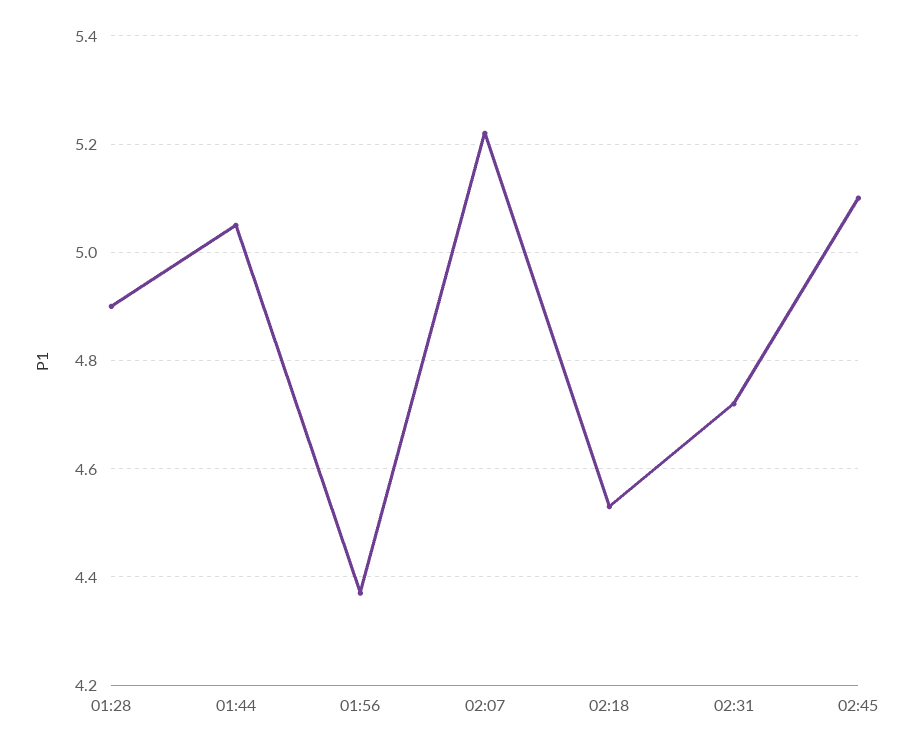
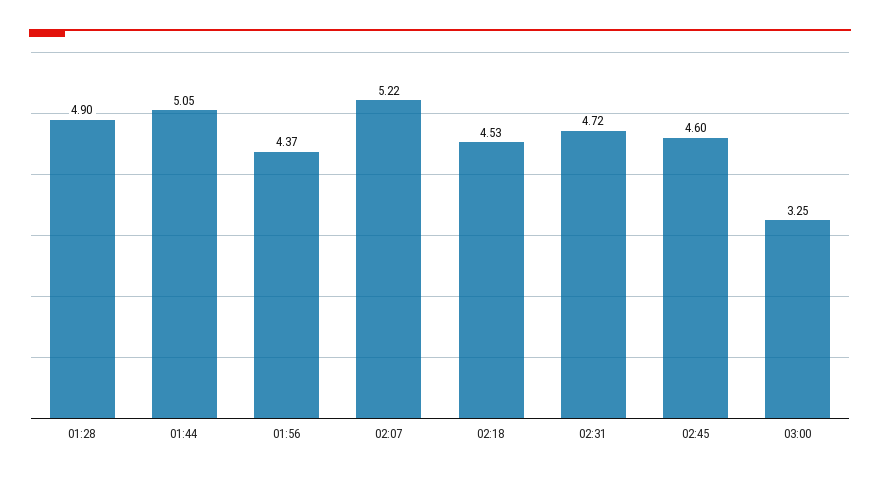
02:45: 5.1 -> 4.6
03:00: none -> 3.25

